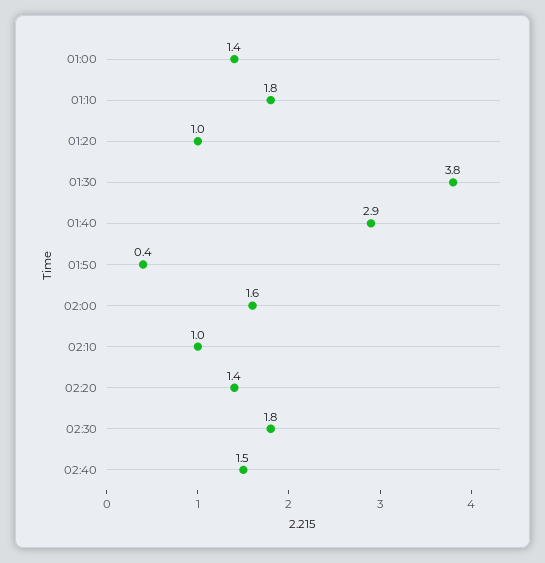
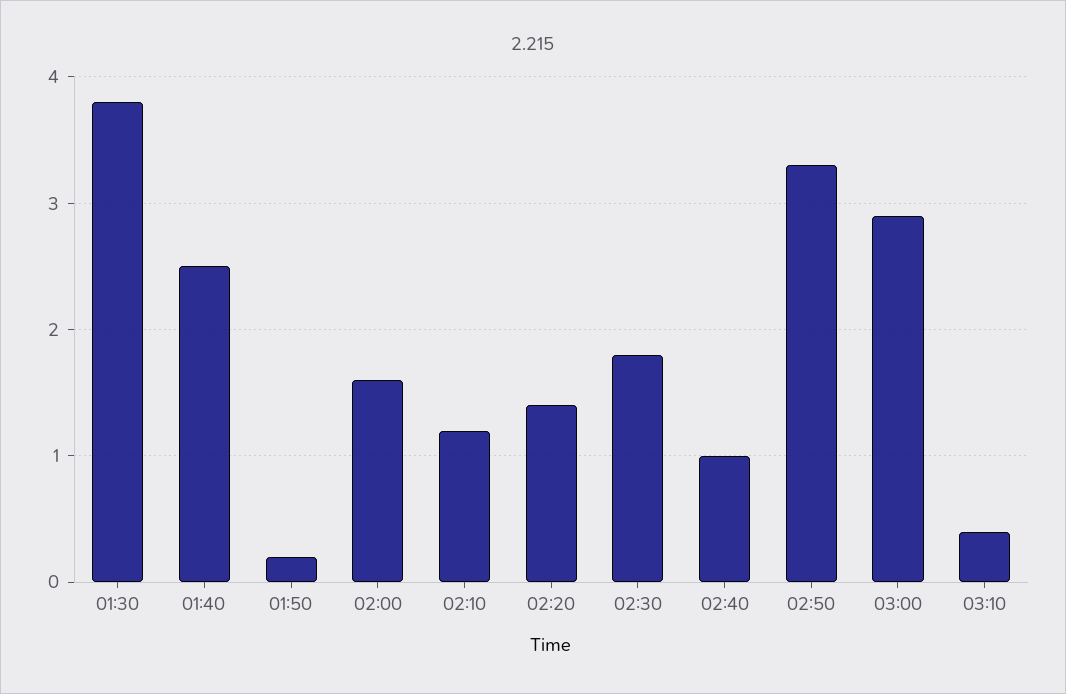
01:00: 1.4 -> none
01:10: 1.8 -> none
01:20: 1 -> none
01:40: 2.9 -> 2.5
01:50: 0.4 -> 0.2
02:10: 1 -> 1.2
02:40: 1.5 -> 1
02:50: none -> 3.3
03:00: none -> 2.9
03:10: none -> 0.4

